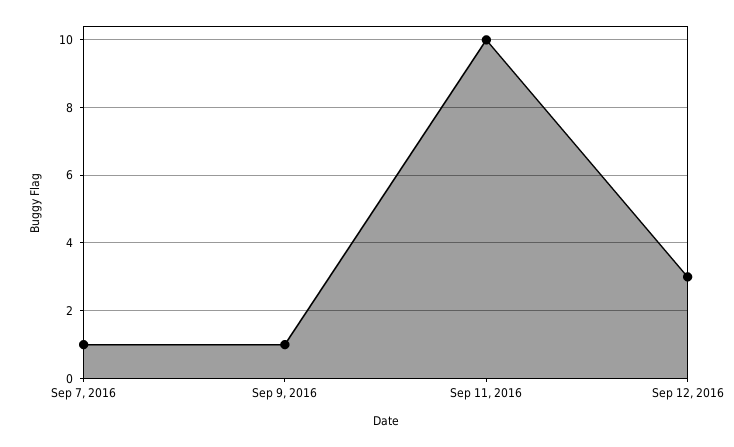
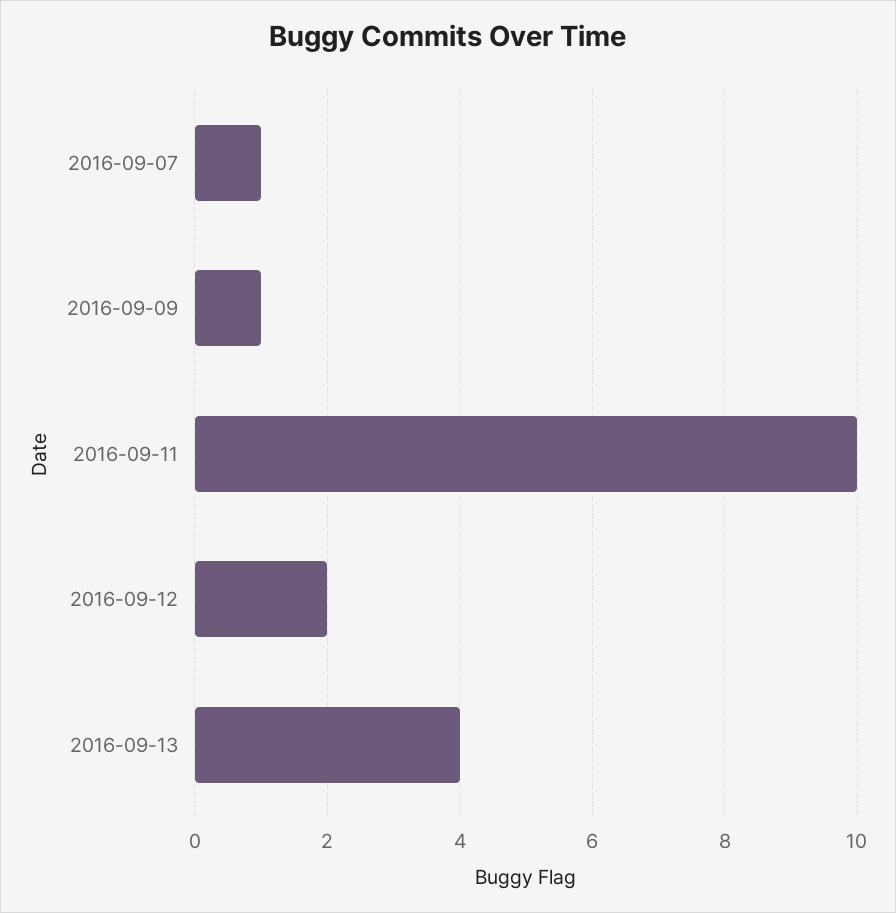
Sep 12, 2016: 3 -> 2
2016-09-13: none -> 4

